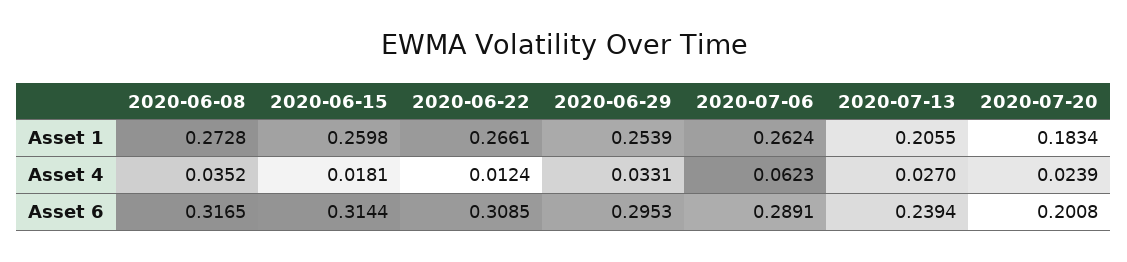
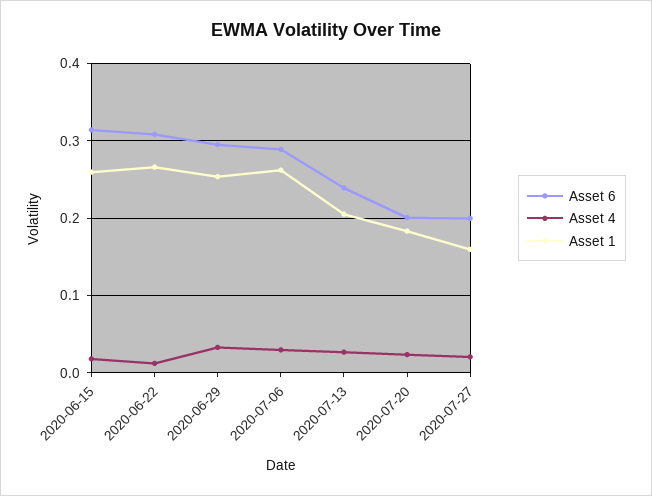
Asset 1, 2020-06-08: 0.2728 -> none
Asset 4, 2020-06-08: 0.0352 -> none
Asset 4, 2020-07-06: 0.0623 -> 0.03
Asset 6, 2020-06-08: 0.3165 -> none
Asset 6, 2020-07-27: none -> 0.2
Asset 4, 2020-07-27: none -> 0.02
Asset 1, 2020-07-27: none -> 0.16

